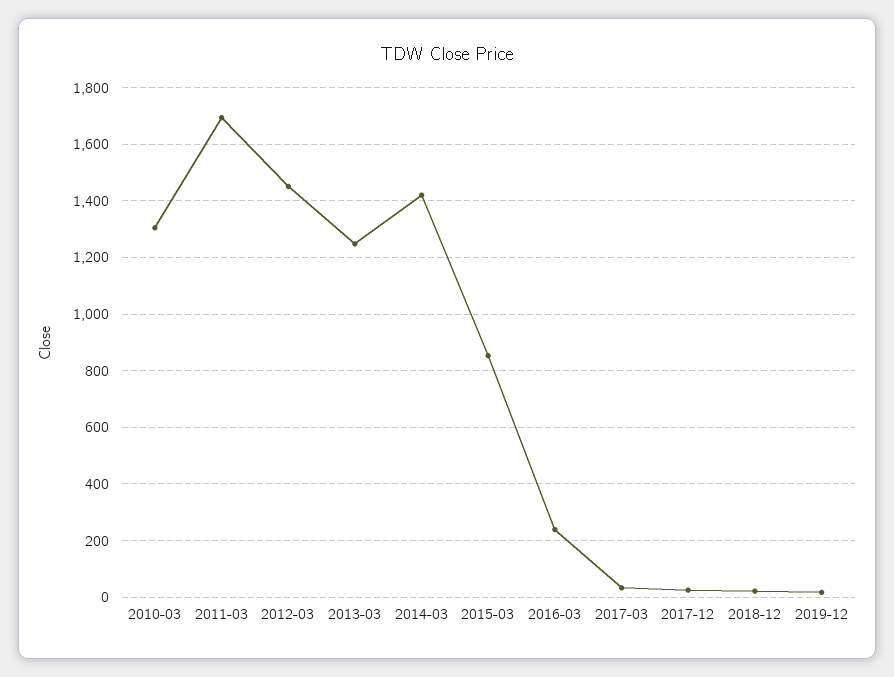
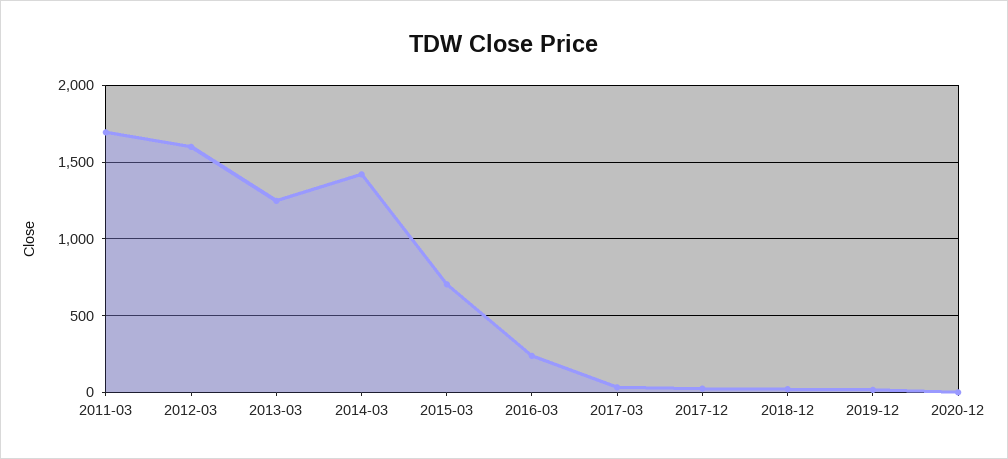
2010-03: 1300 -> none
2012-03: 1450 -> 1600
2015-03: 850 -> 700
2020-12: none -> 0

